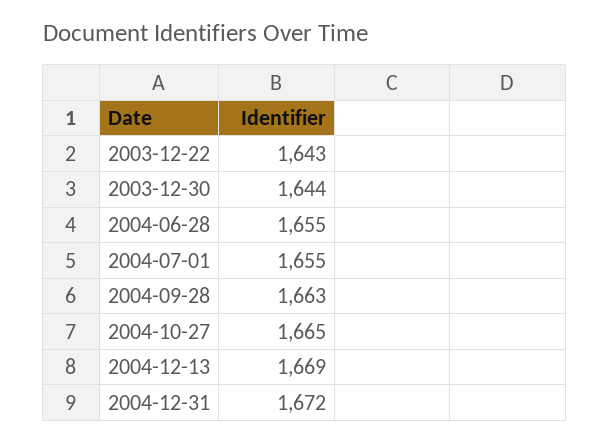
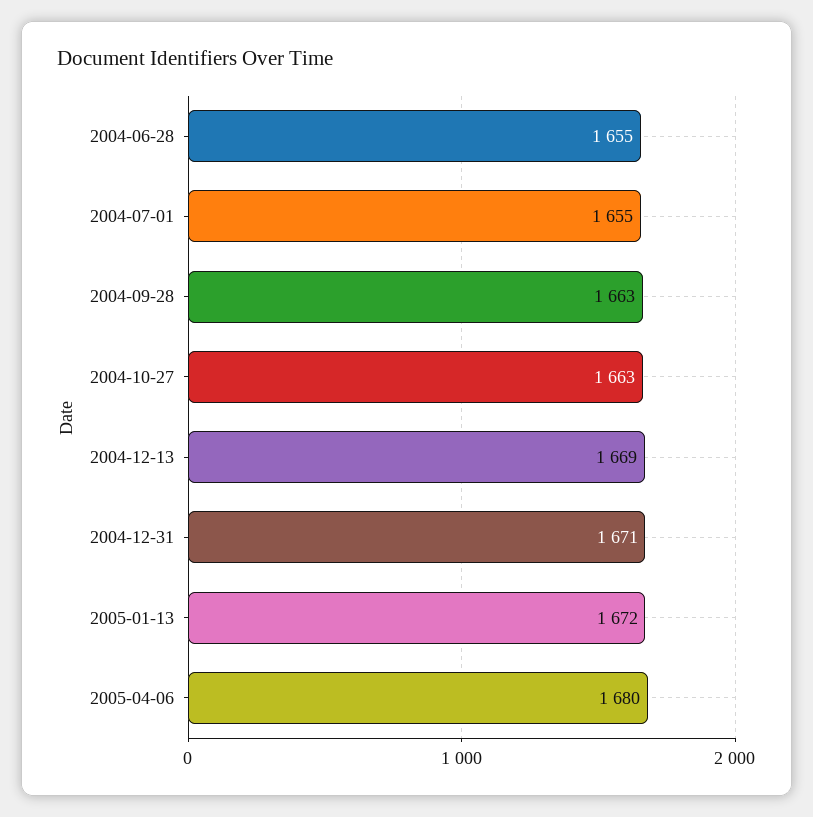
2003-12-22: 1643 -> none
2003-12-30: 1644 -> none
2004-10-27: 1665 -> 1663
2004-12-31: 1672 -> 1671
2005-01-13: none -> 1672
2005-04-06: none -> 1680

